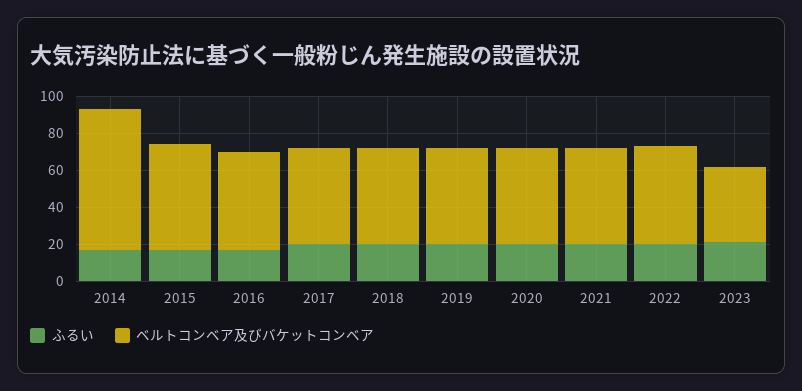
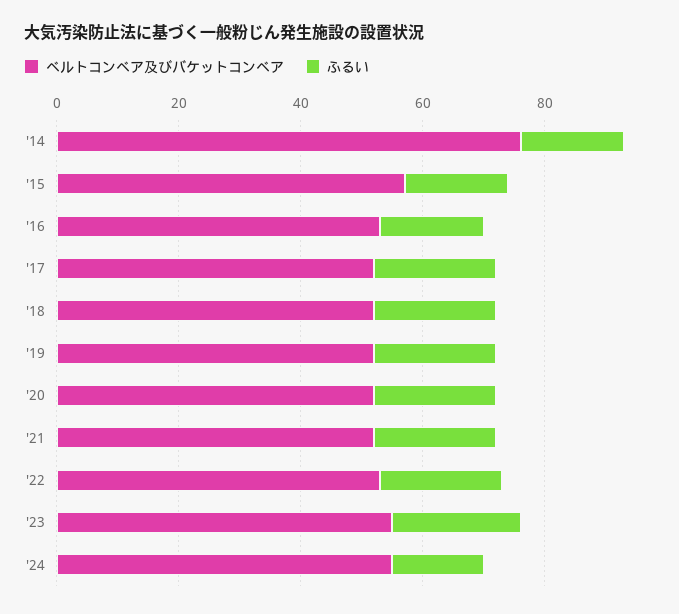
ベルトコンベア及びバケットコンベア, 2023: 40 -> 55
ベルトコンベア及びバケットコンベア, '24: none -> 55
ふるい, '24: none -> 15

